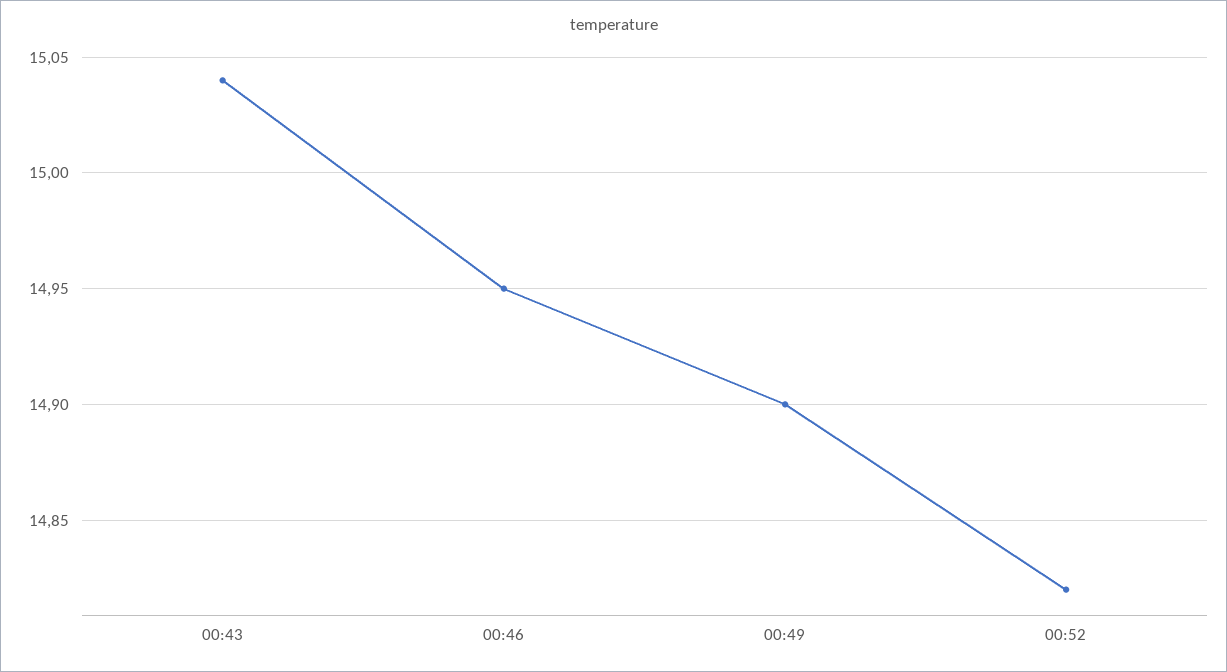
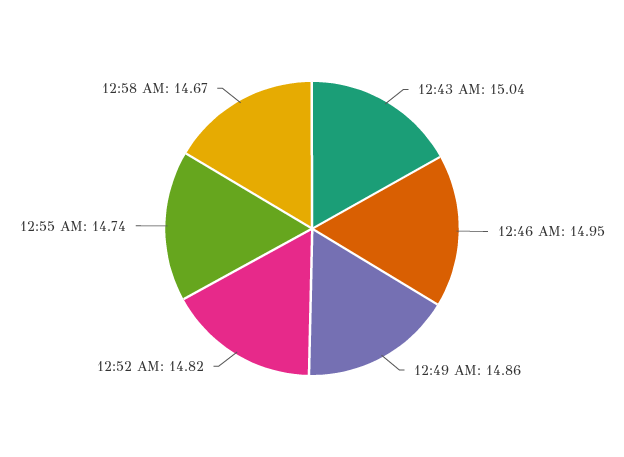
00:49: 14.9 -> 14.86
12:55 AM: none -> 14.74
12:58 AM: none -> 14.67

